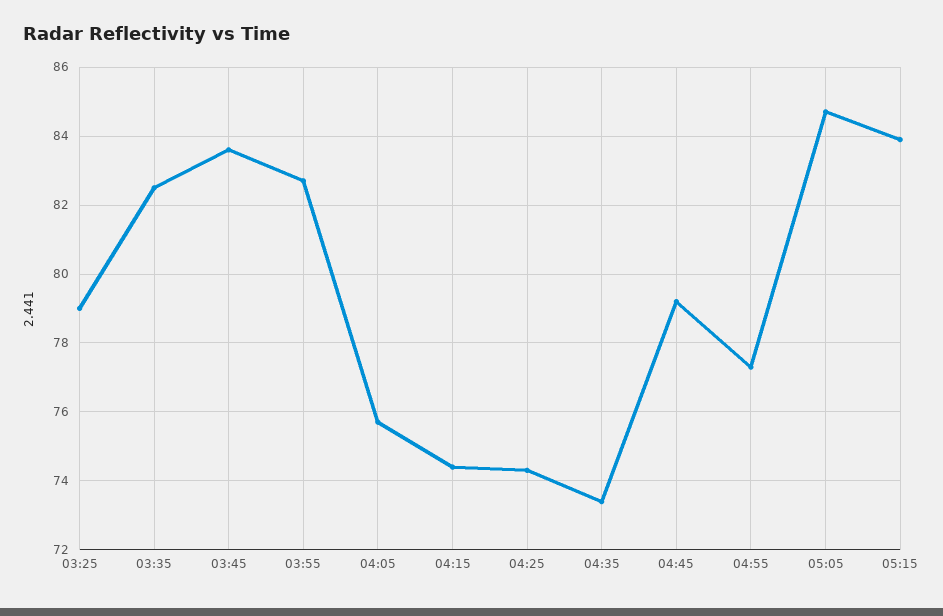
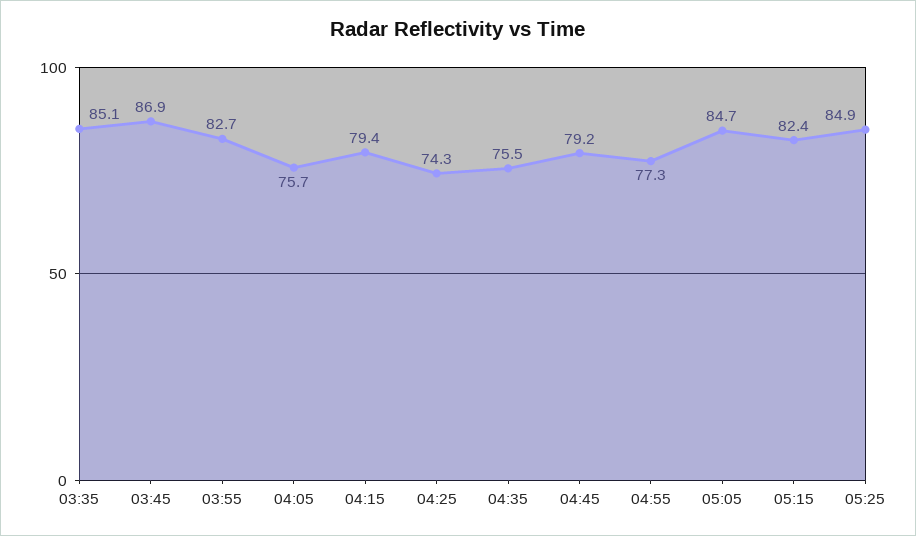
03:25: 79 -> none
03:35: 82.5 -> 85.1
03:45: 83.5 -> 86.9
04:15: 74.5 -> 79.4
04:35: 73.5 -> 75.5
05:15: 84 -> 82.4
05:25: none -> 84.9

